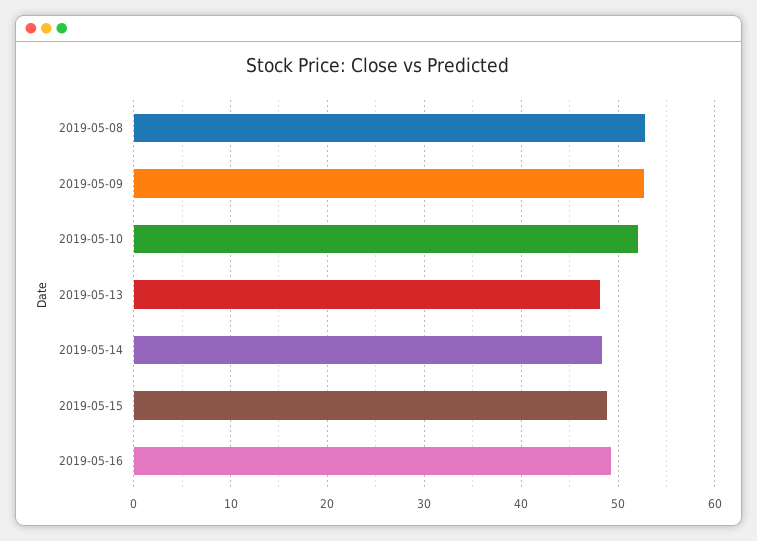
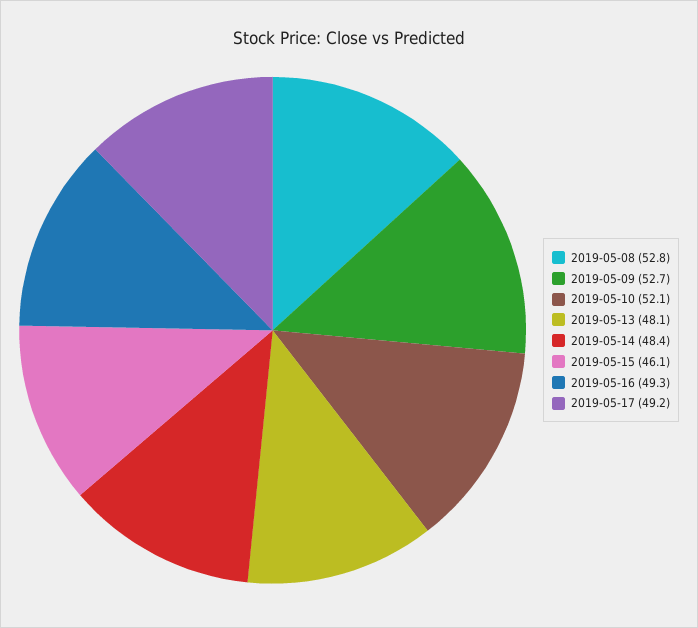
2019-05-15: 49 -> 46.1
2019-05-17: none -> 49.2

